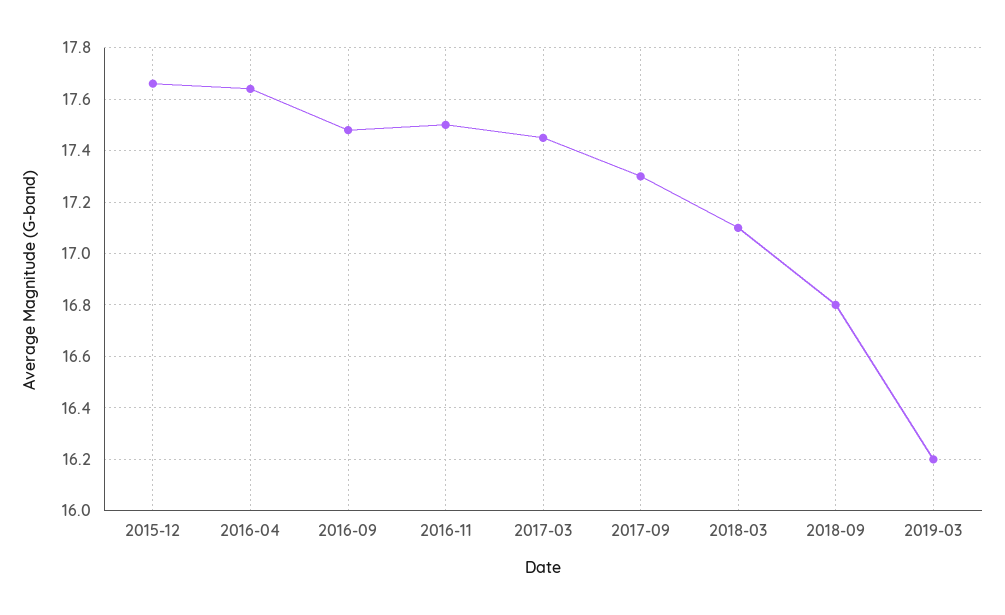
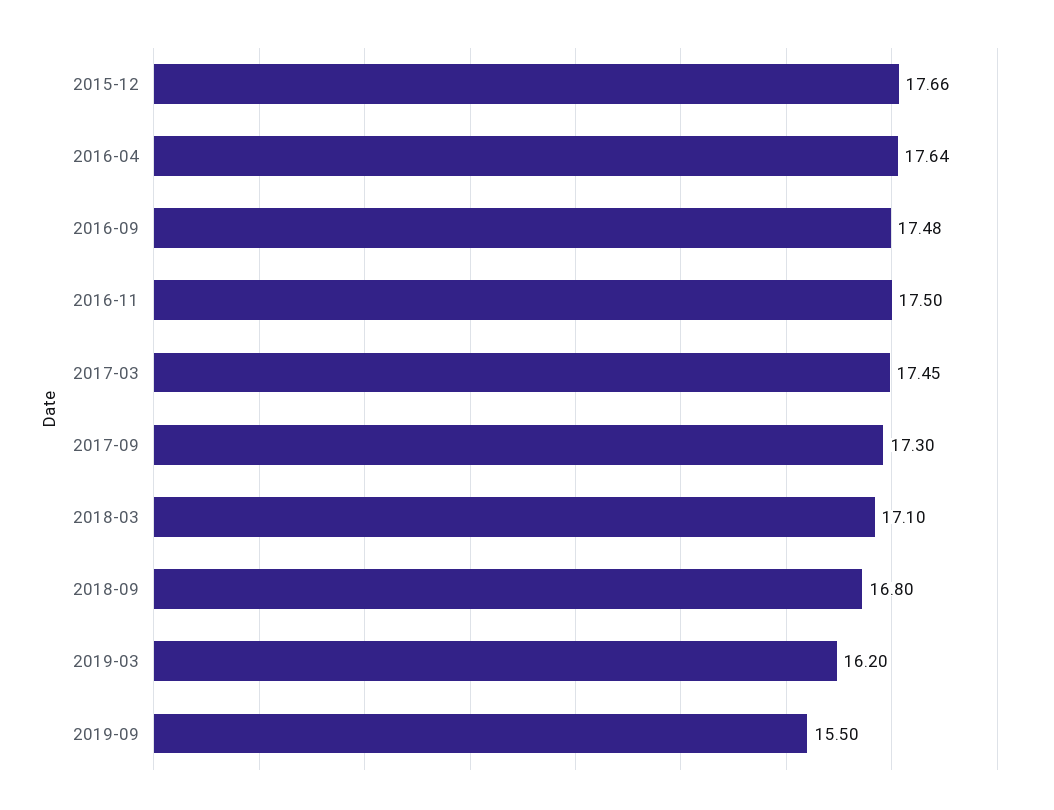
2019-09: none -> 15.5

